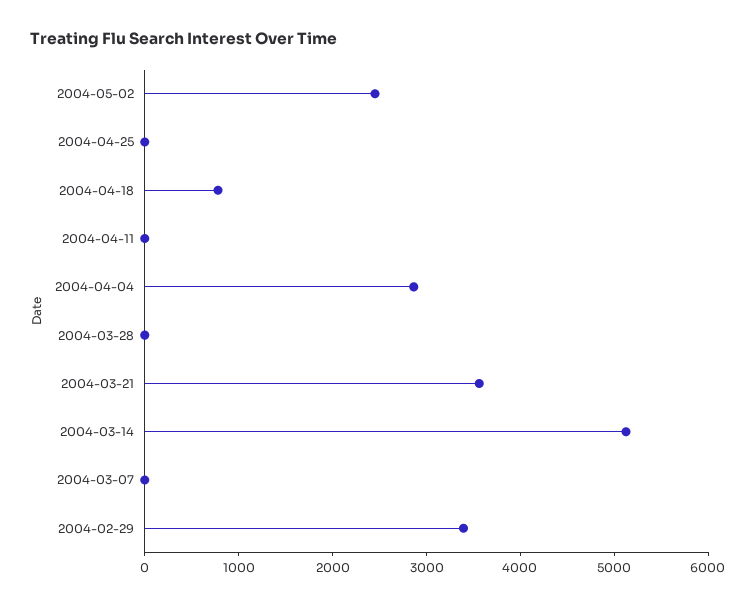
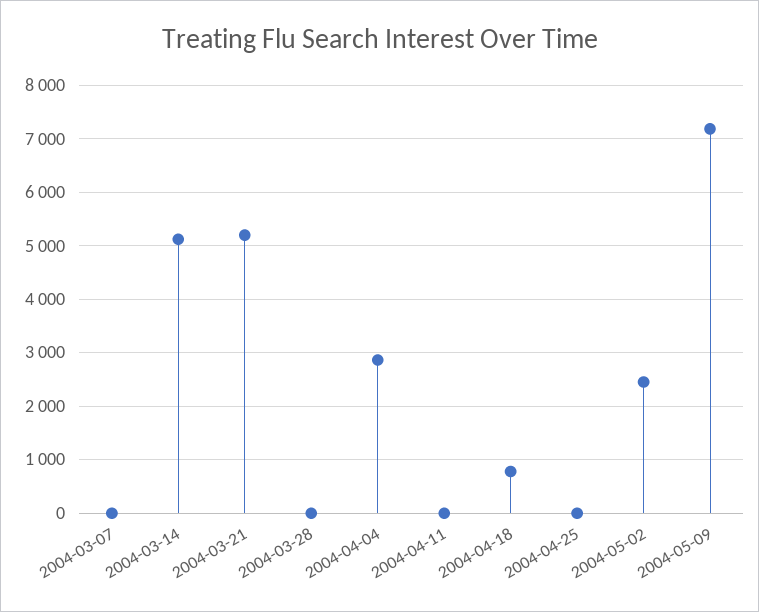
2004-03-21: 3600 -> 5200
2004-02-29: 3400 -> none
2004-05-09: none -> 7200

